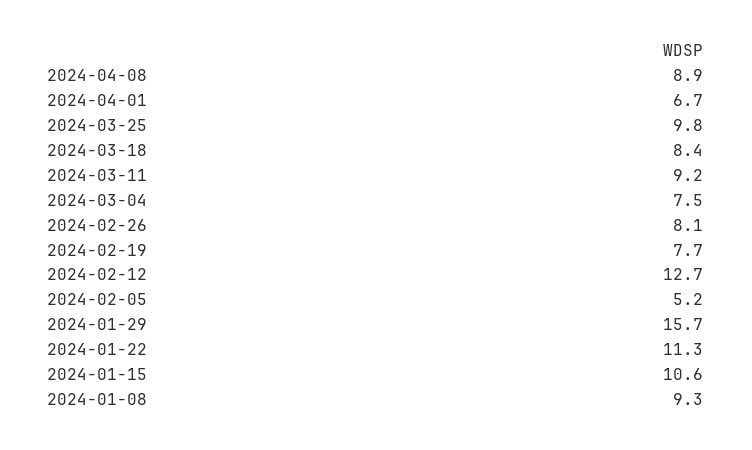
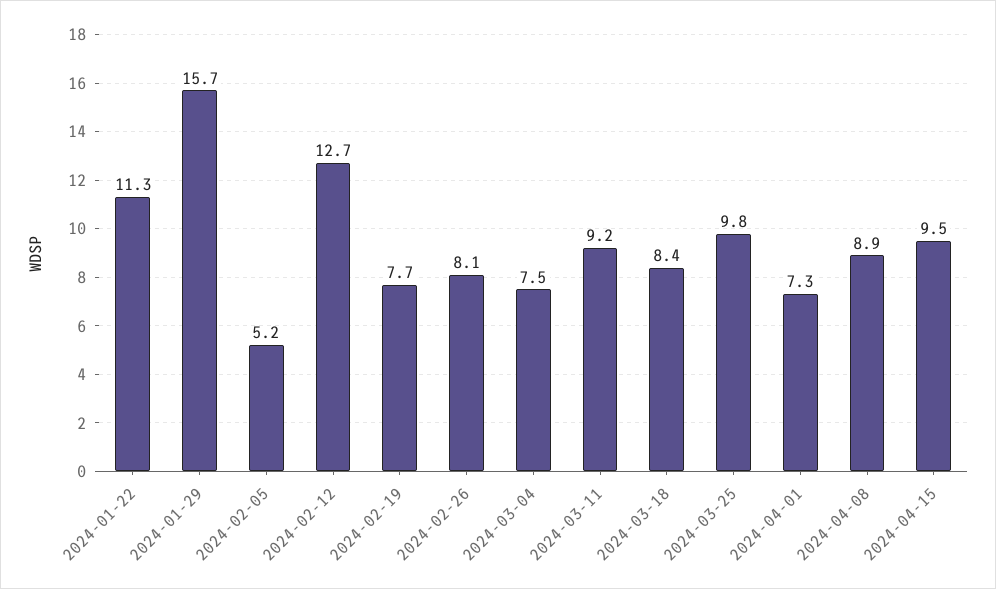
2024-04-01: 6.7 -> 7.3
2024-01-15: 10.6 -> none
2024-01-08: 9.3 -> none
2024-04-15: none -> 9.5

